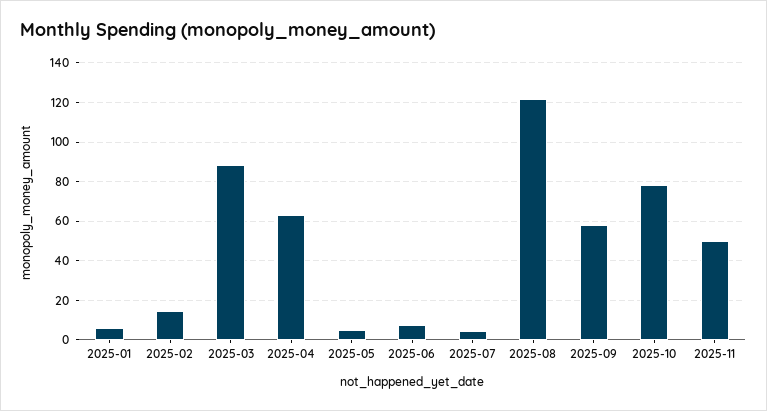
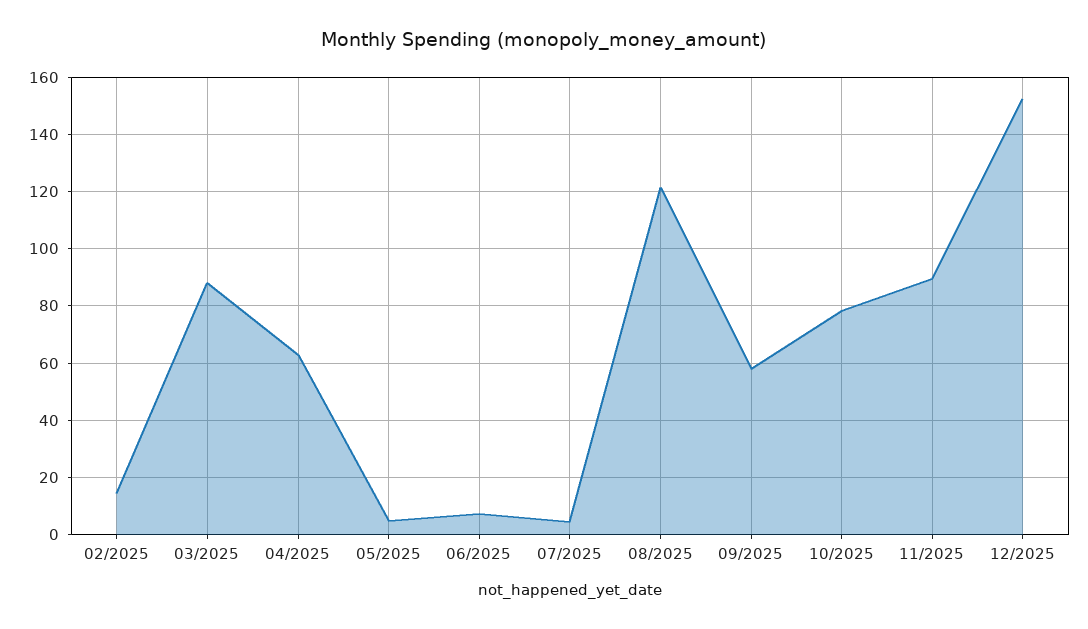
2025-01: 5 -> none
2025-11: 50 -> 90
12/2025: none -> 152.5

